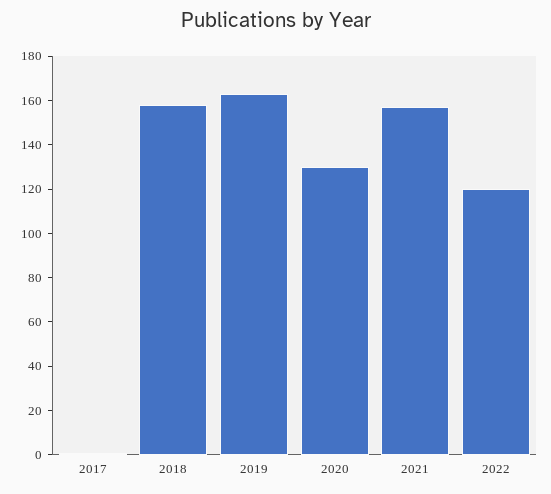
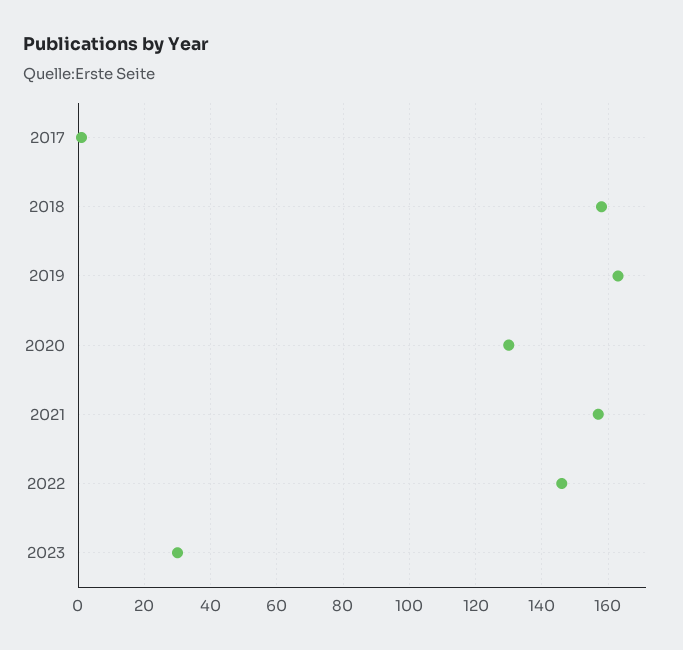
2022: 120 -> 145
2023: none -> 30

